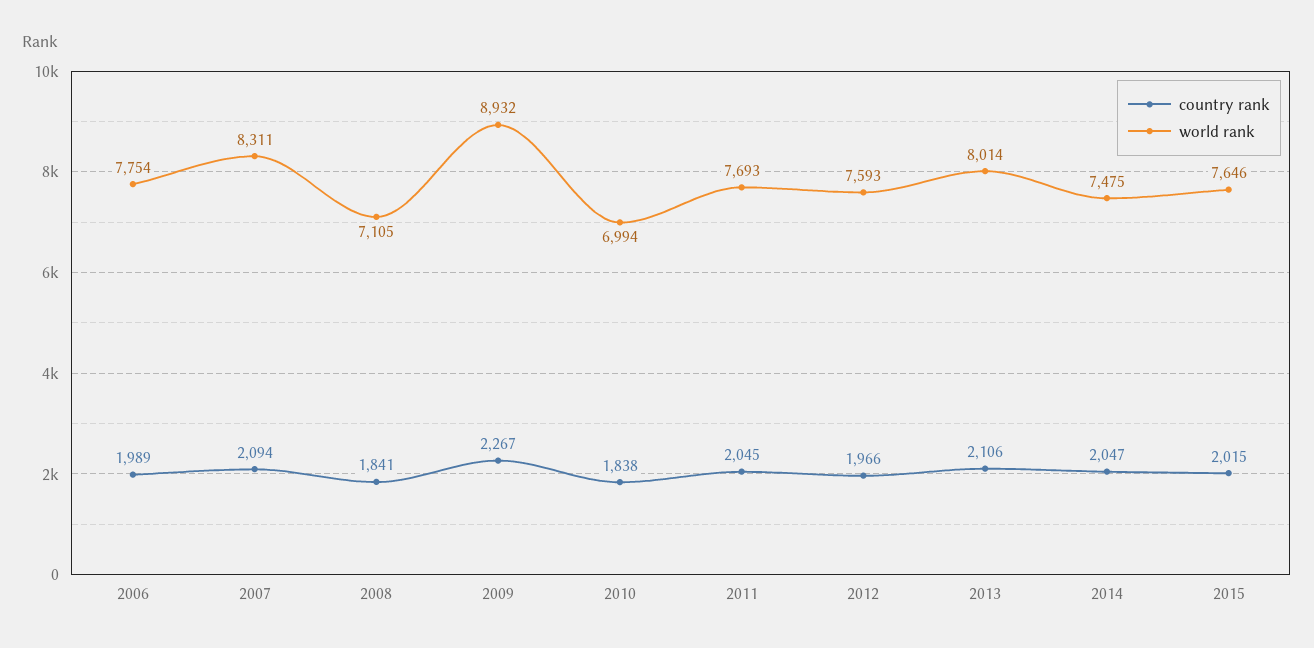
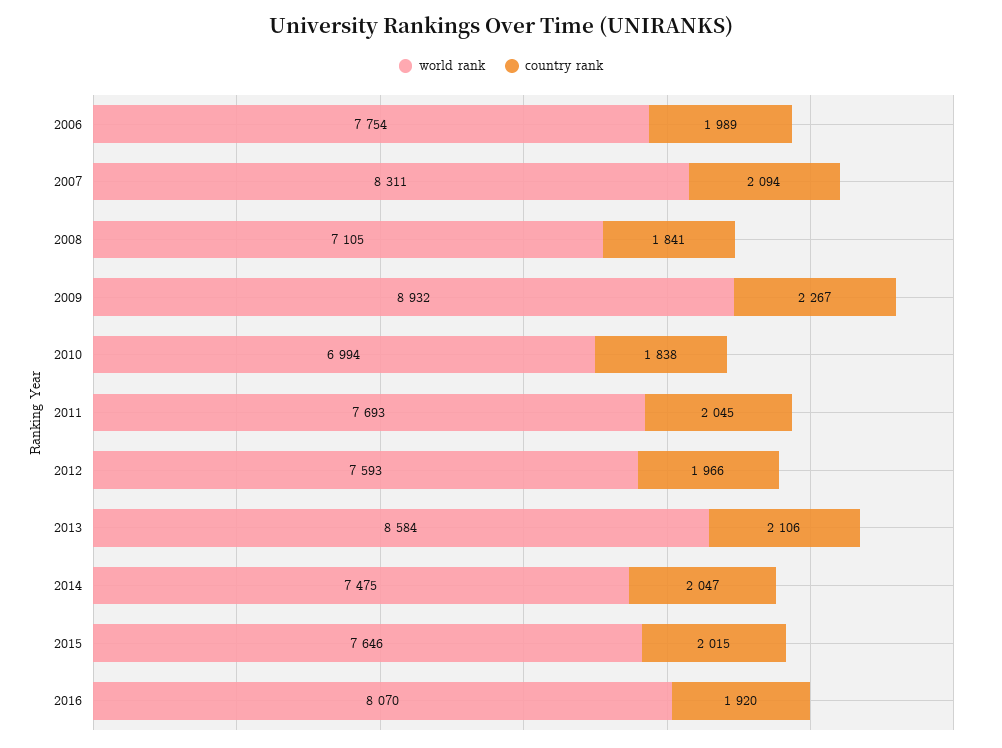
world rank, 2013: 8014 -> 8584
world rank, 2016: none -> 8070
country rank, 2016: none -> 1920

